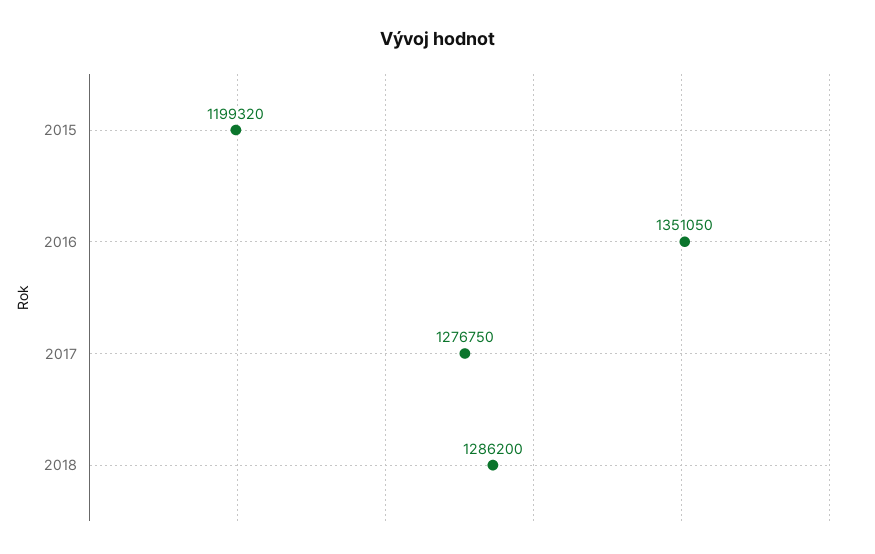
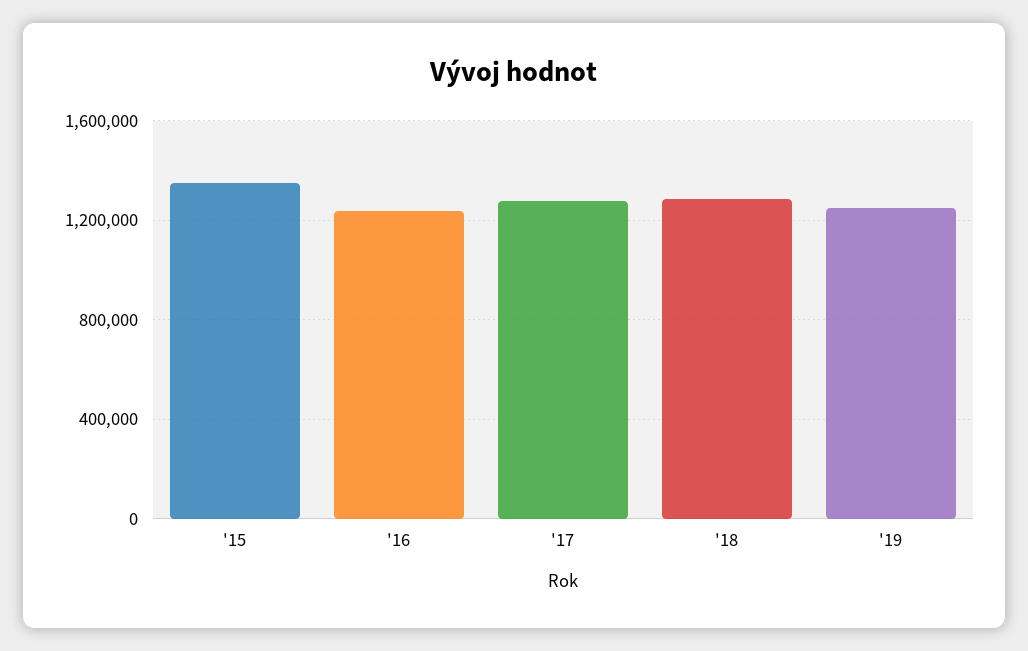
2015: 1199320 -> 1350000
2016: 1351050 -> 1250000
'19: none -> 1250000

